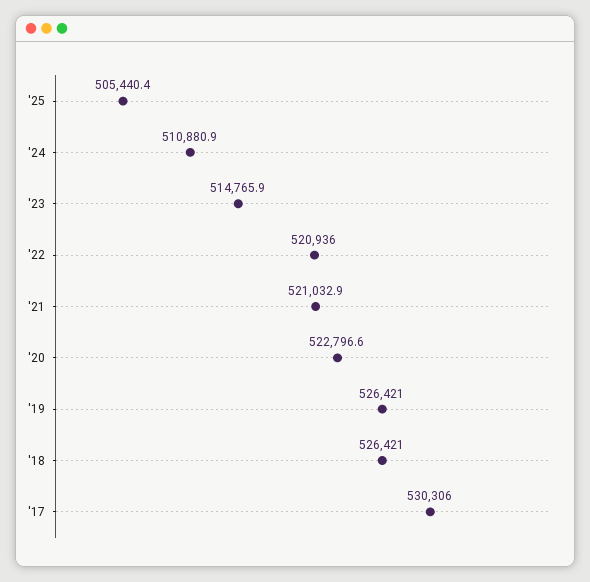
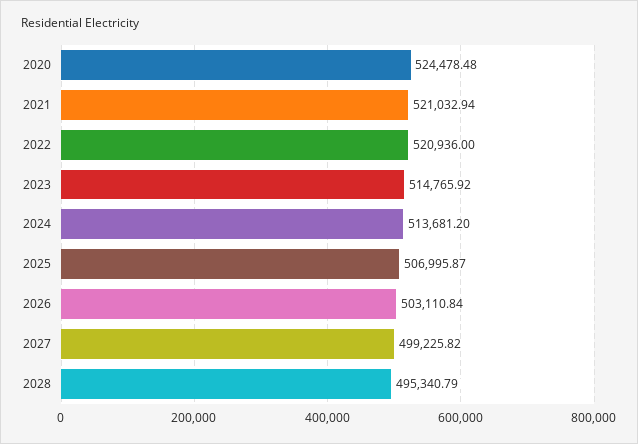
'25: 505440.4 -> 506995.87
'24: 510880.9 -> 513681.2
'20: 522796.6 -> 524478.48
'19: 526421 -> none
'18: 526421 -> none
'17: 530306 -> none
2026: none -> 503110.84
2027: none -> 499225.82
2028: none -> 495340.79

